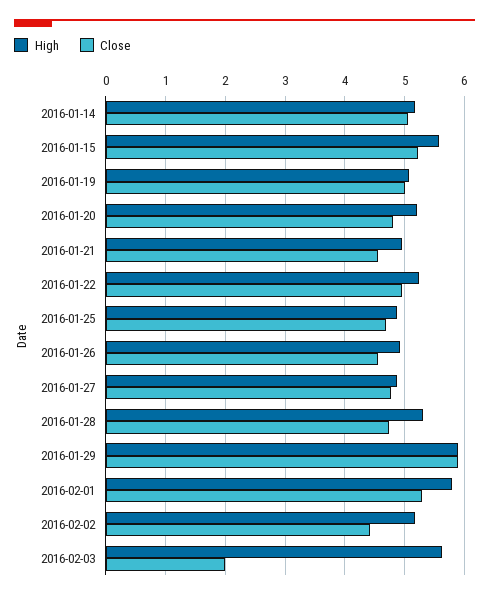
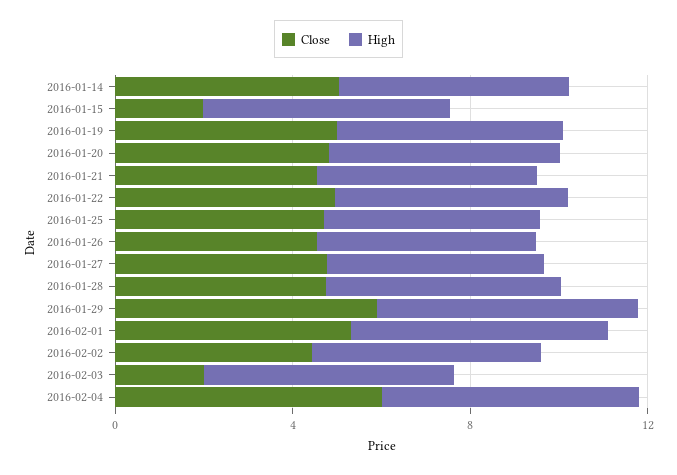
Close, 2016-01-15: 5.2 -> 2
Close, 2016-02-04: none -> 6
High, 2016-02-04: none -> 6

